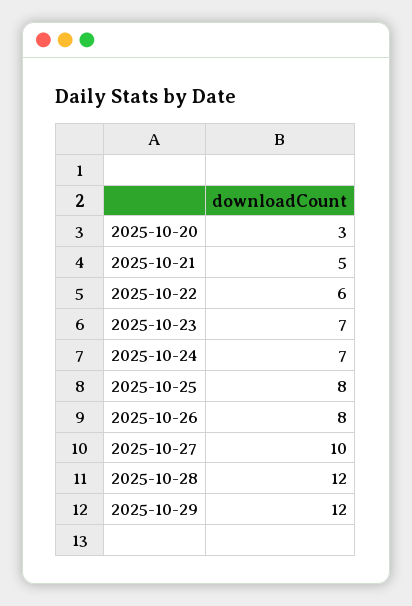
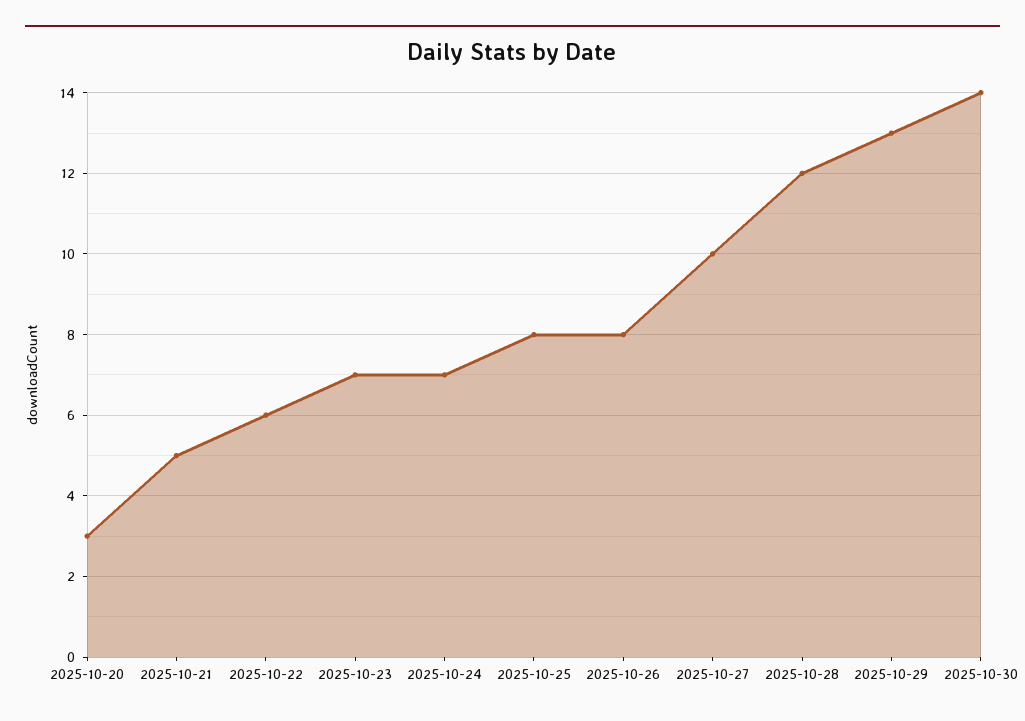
2025-10-29: 12 -> 13
2025-10-30: none -> 14

